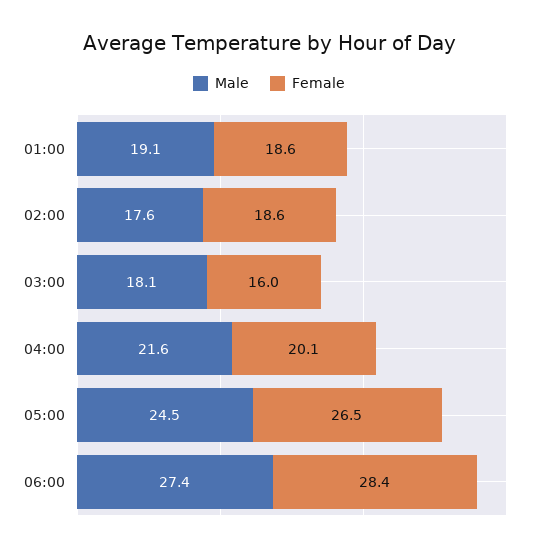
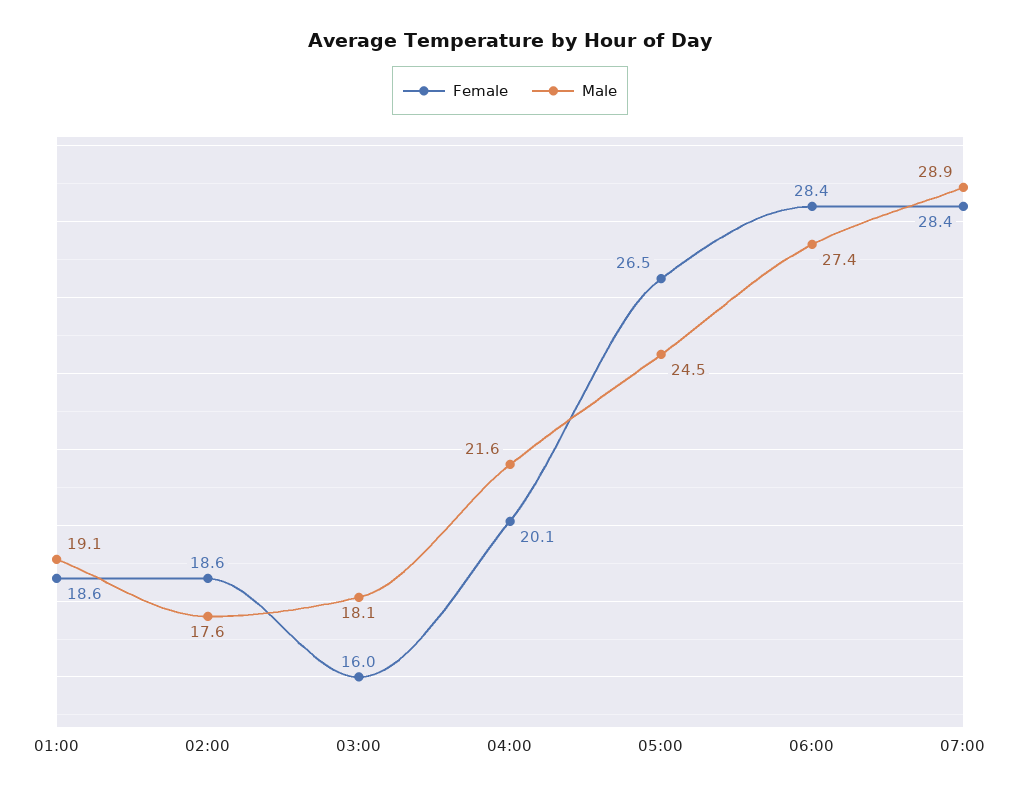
Female, 07:00: none -> 28.4
Male, 07:00: none -> 28.9

